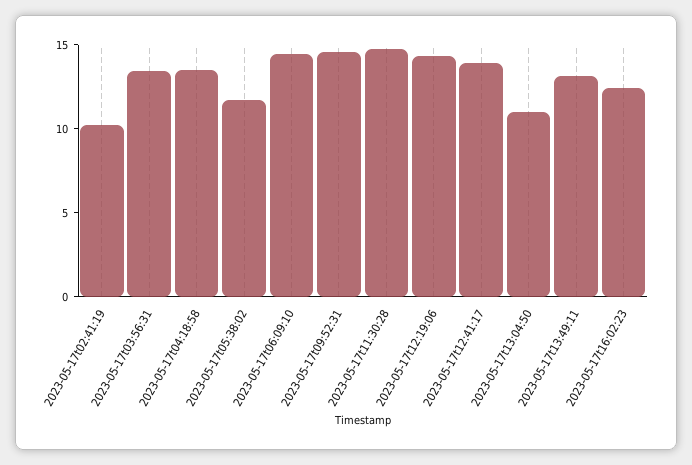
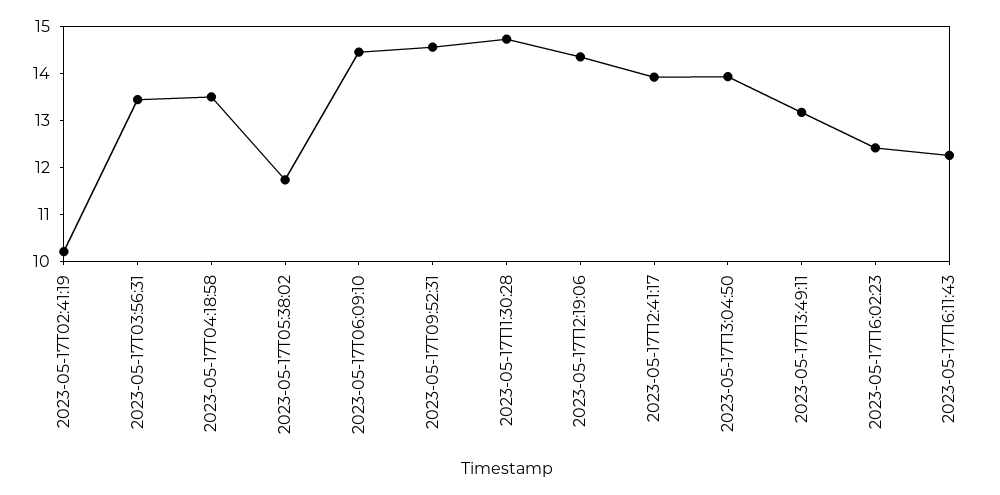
2023-05-17t13:04:50: 11 -> 14
2023-05-17T16:11:43: none -> 12.2

